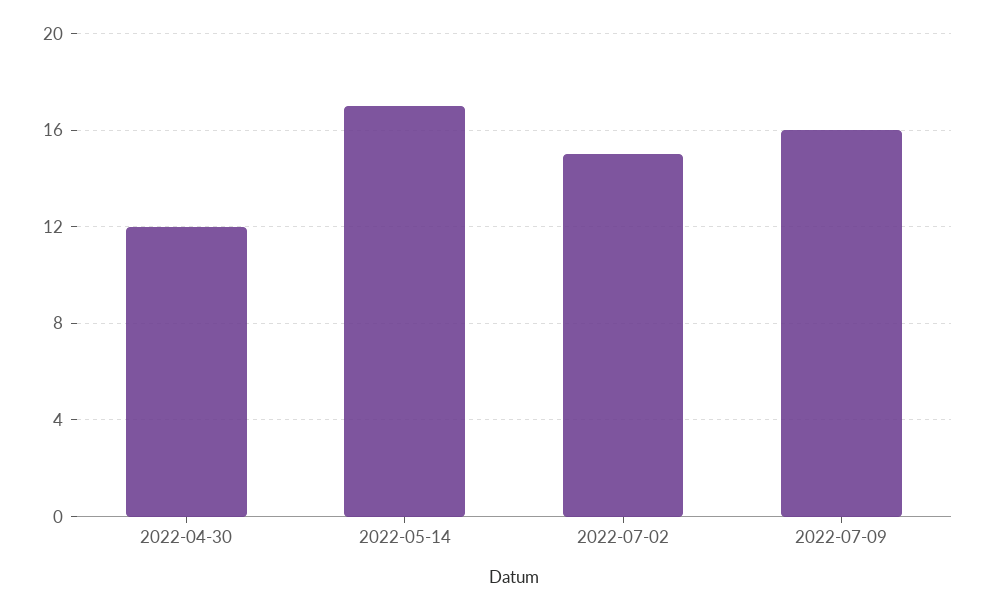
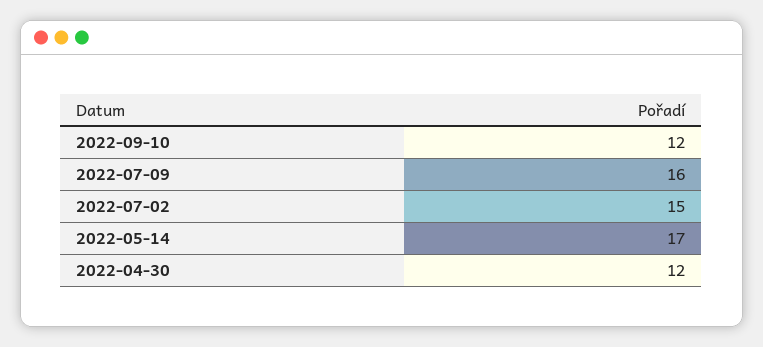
2022-09-10: none -> 12

